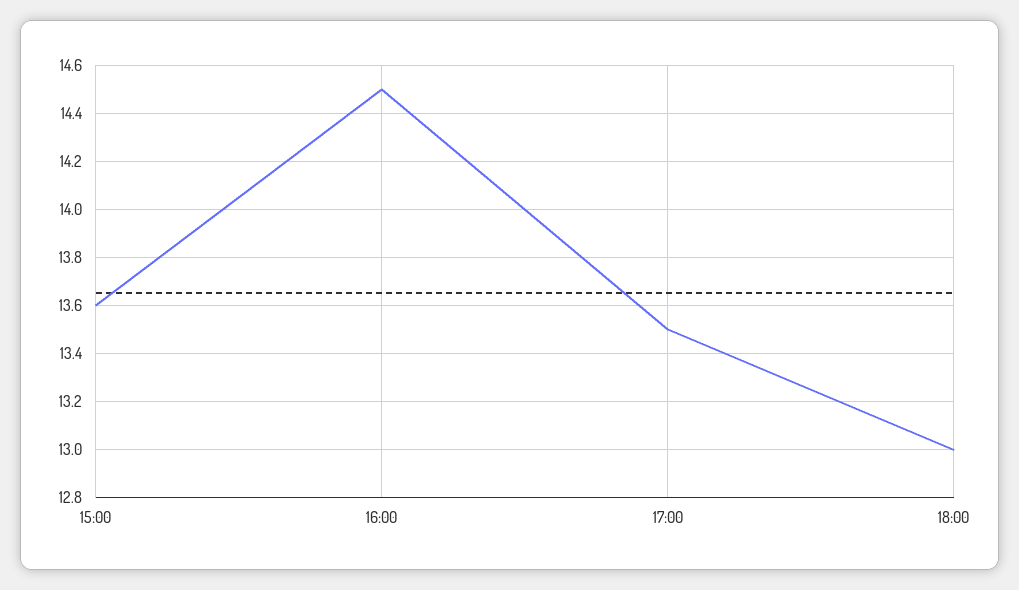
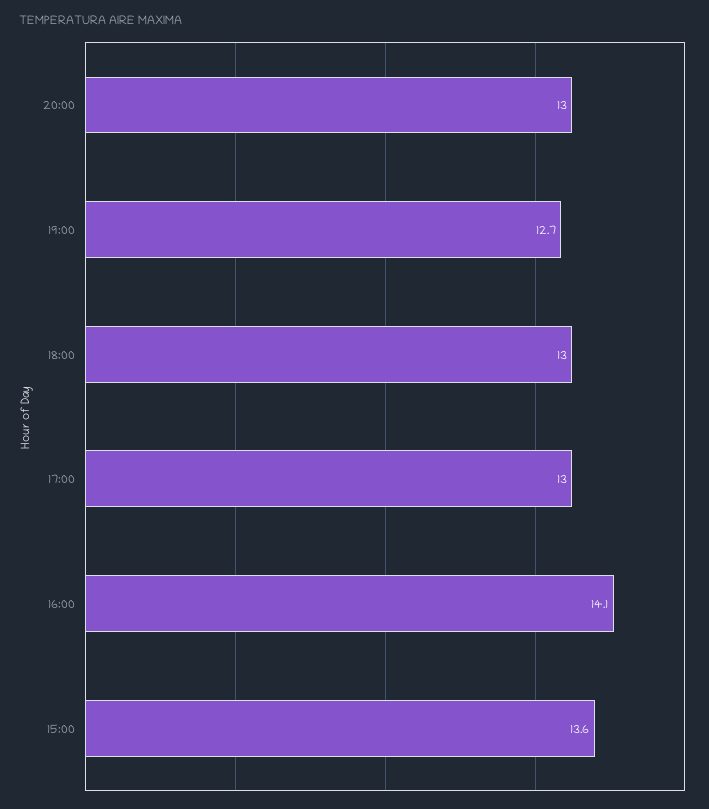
16:00: 14.5 -> 14.1
17:00: 13.5 -> 13
20:00: none -> 13
19:00: none -> 12.7

